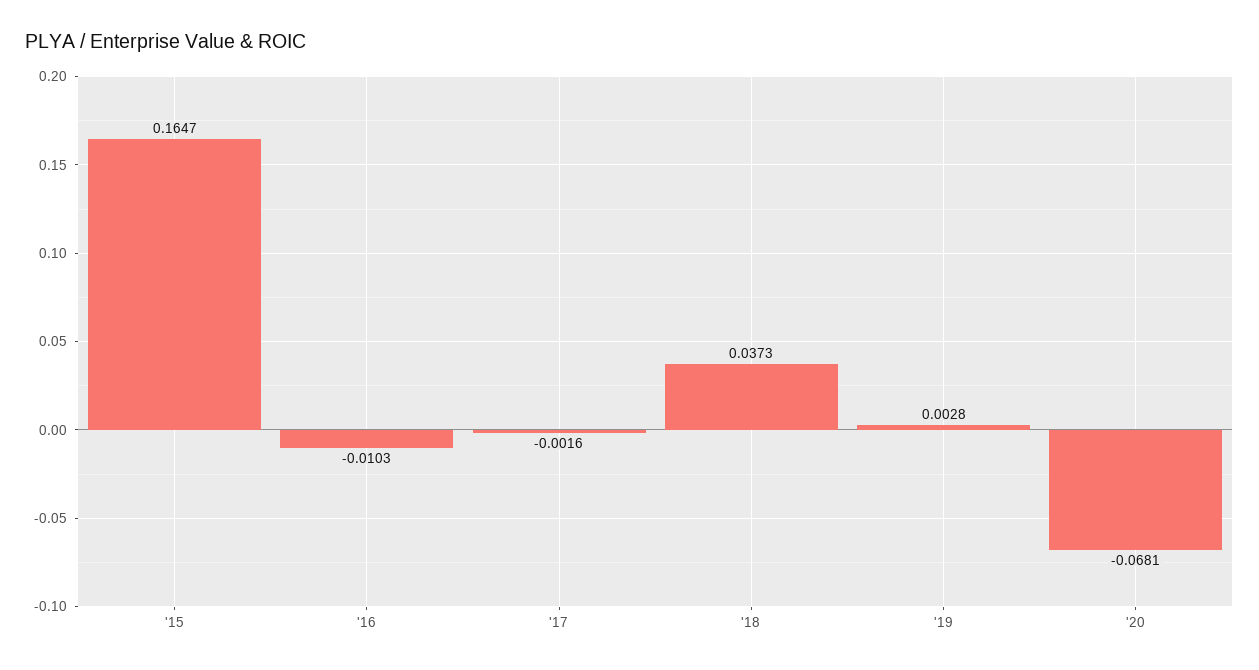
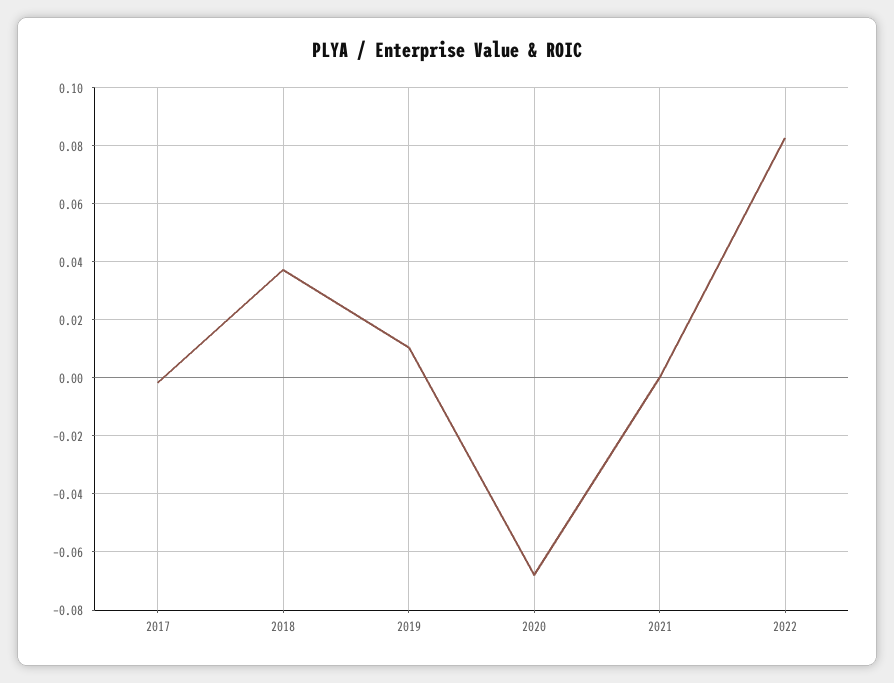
'15: 0.1647 -> none
'16: -0.0103 -> none
'19: 0.0028 -> 0.01
2021: none -> 0
2022: none -> 0.0825

